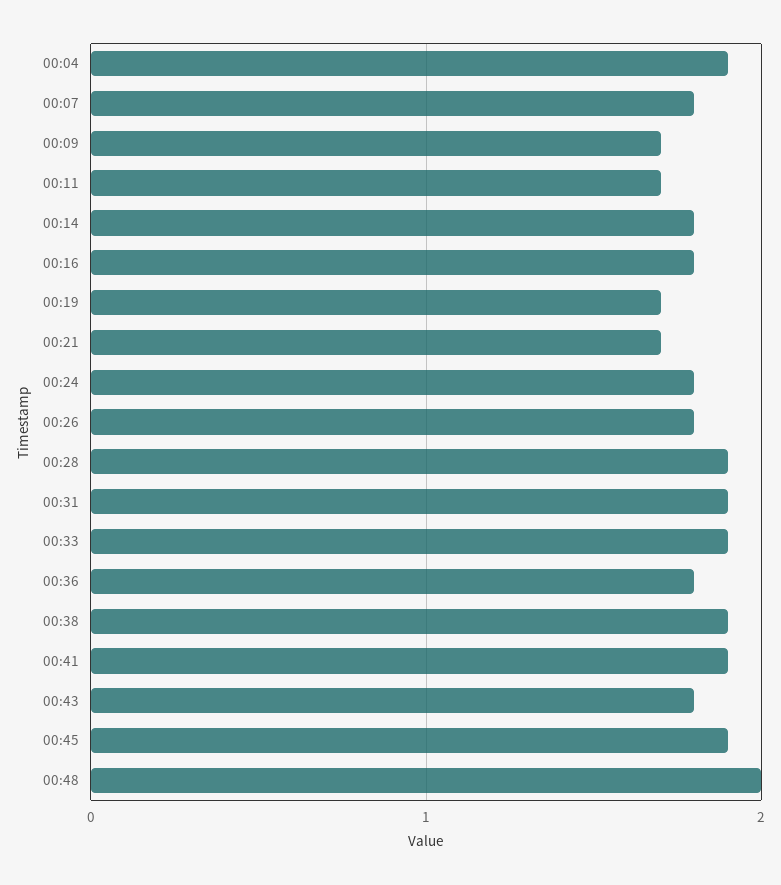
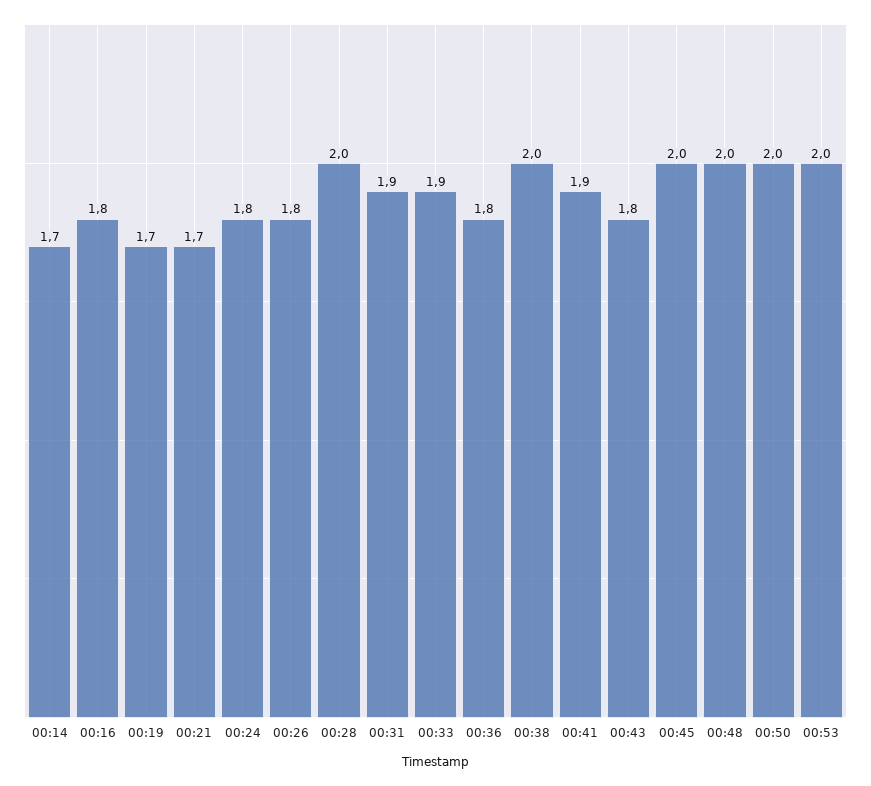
00:04: 1.9 -> none
00:07: 1.8 -> none
00:09: 1.7 -> none
00:11: 1.7 -> none
00:14: 1.8 -> 1.7
00:28: 1.9 -> 2
00:38: 1.9 -> 2
00:45: 1.9 -> 2
00:50: none -> 2
00:53: none -> 2

